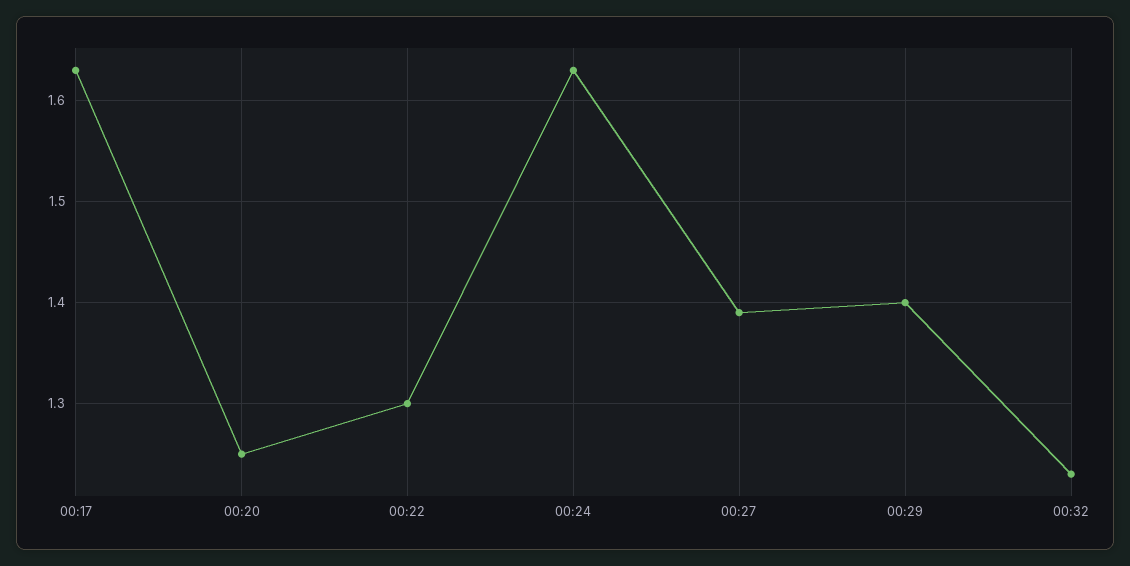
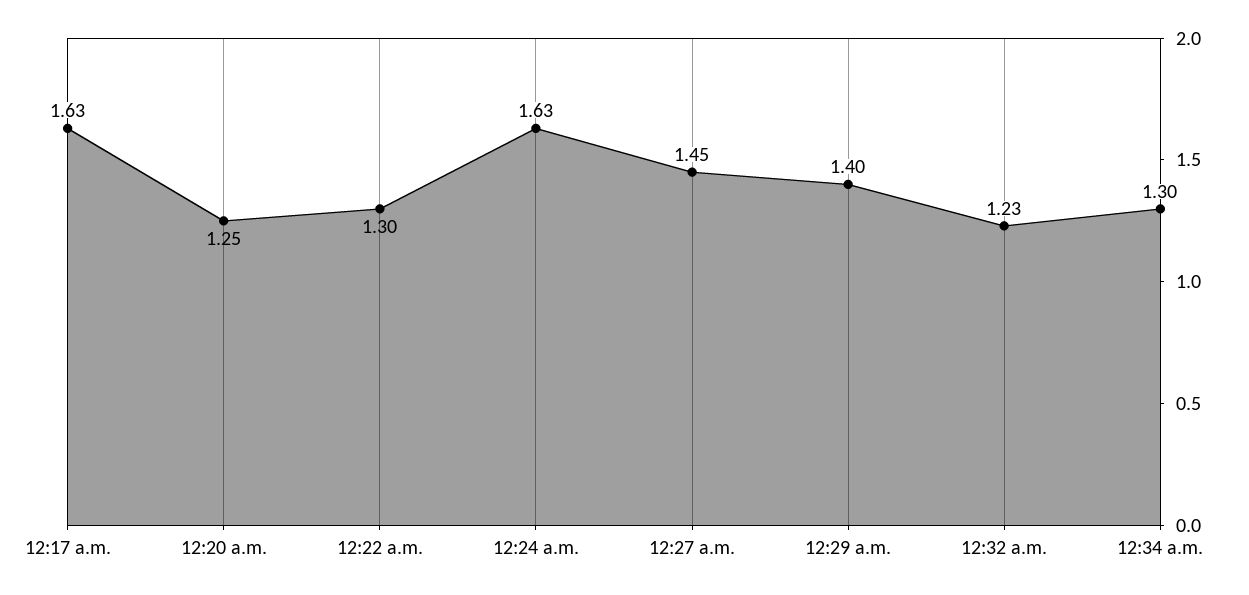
00:27: 1.39 -> 1.45
12:34 a.m.: none -> 1.3

